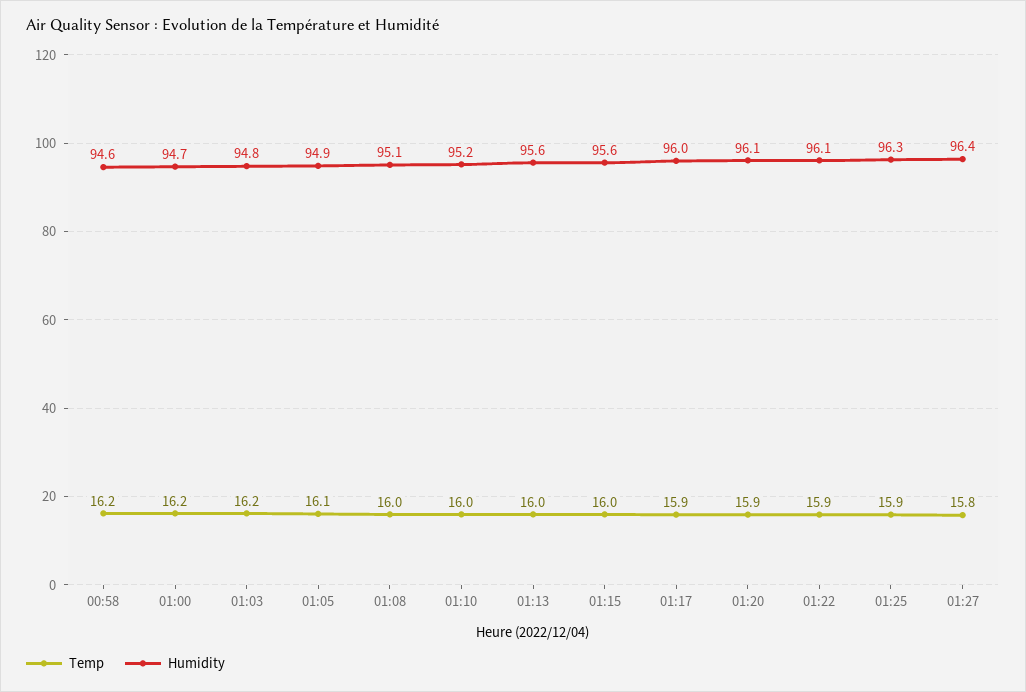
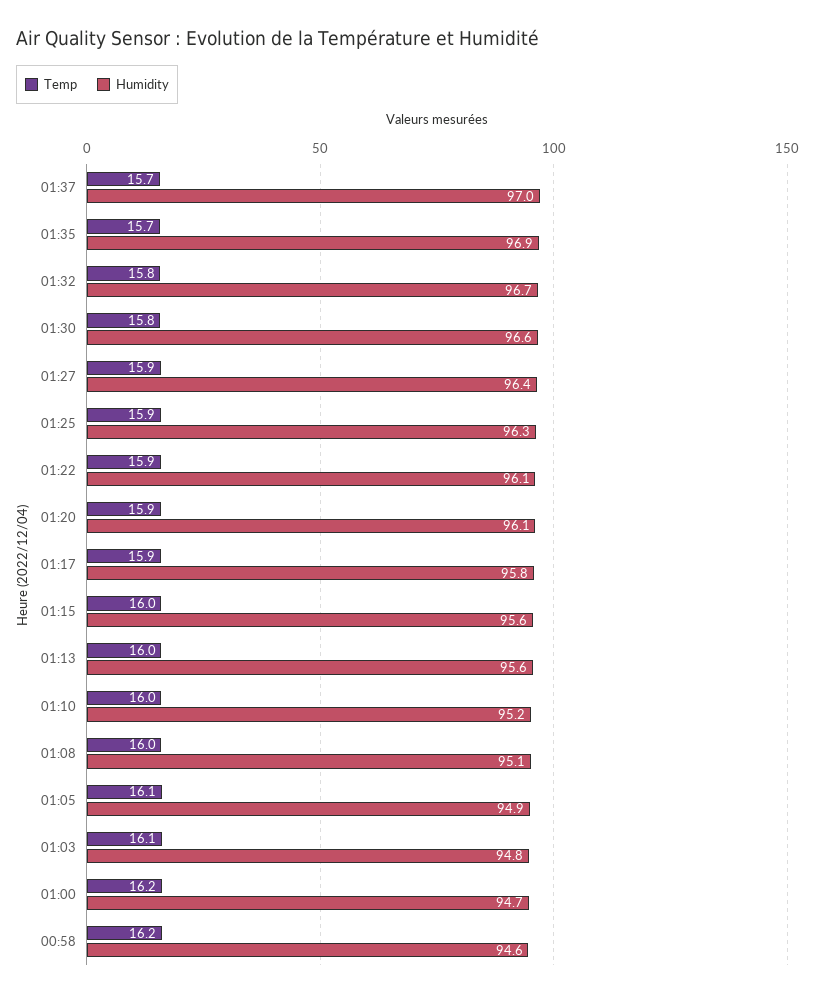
Temp, 01:03: 16.2 -> 16.1
Humidity, 01:17: 96 -> 95.8
Temp, 01:27: 15.8 -> 15.9
Temp, 01:37: none -> 15.7
Humidity, 01:37: none -> 97
Temp, 01:35: none -> 15.7
Humidity, 01:35: none -> 96.9
Temp, 01:32: none -> 15.8
Humidity, 01:32: none -> 96.7
Temp, 01:30: none -> 15.8
Humidity, 01:30: none -> 96.6

